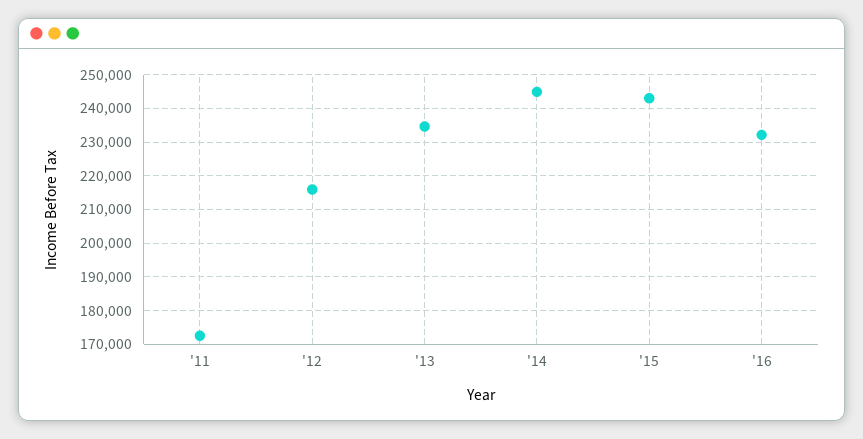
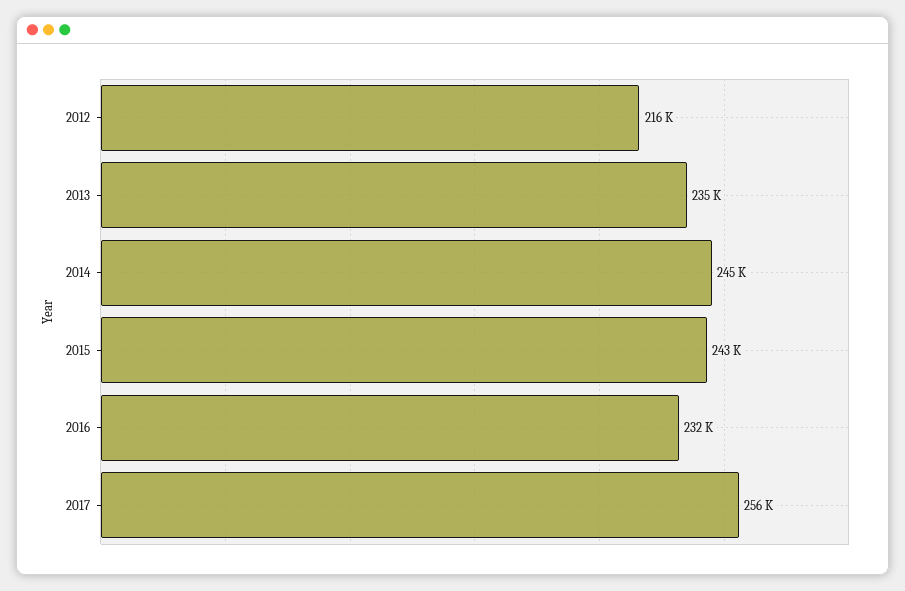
'11: 172000 -> none
2017: none -> 256000

